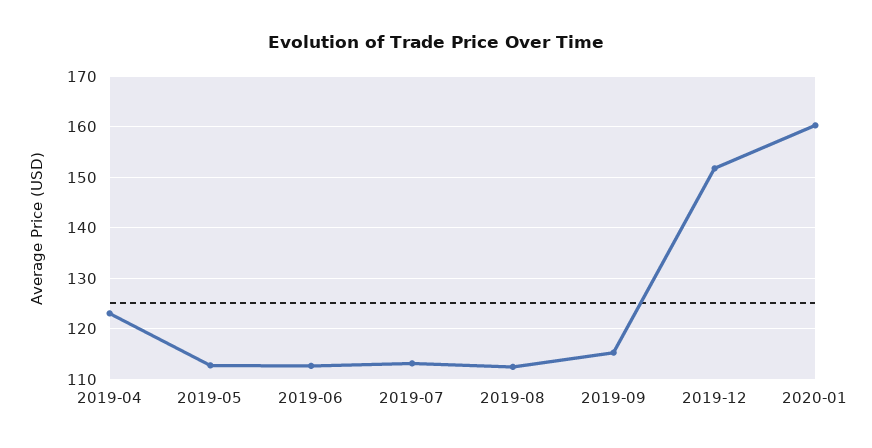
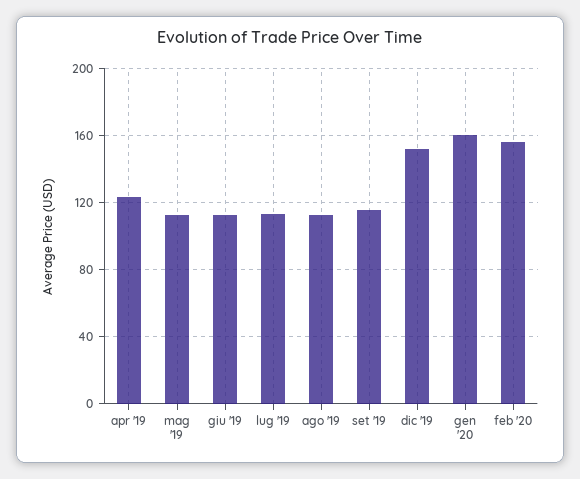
feb '20: none -> 155

